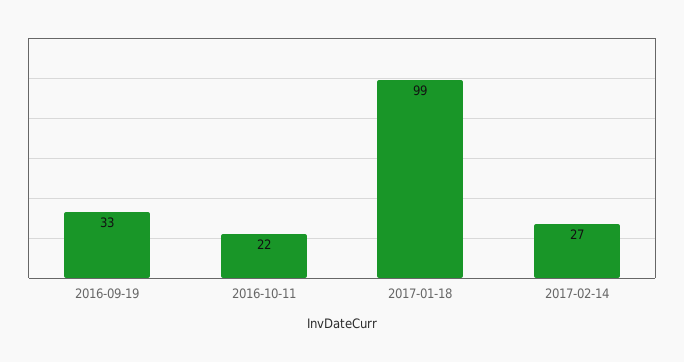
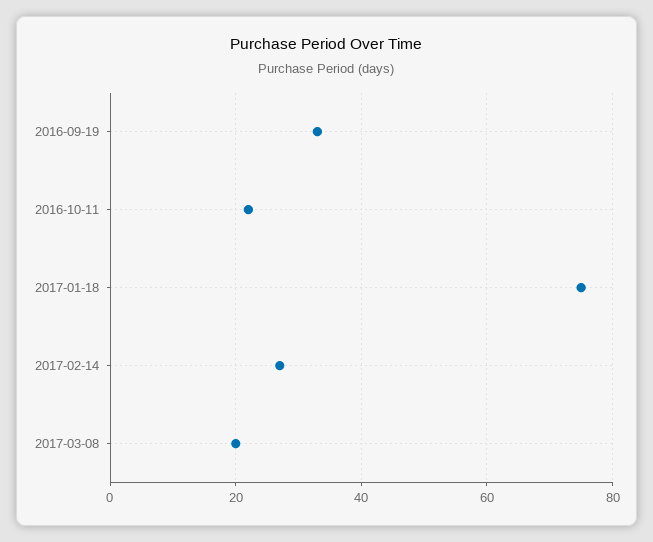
2017-01-18: 99 -> 75
2017-03-08: none -> 20

